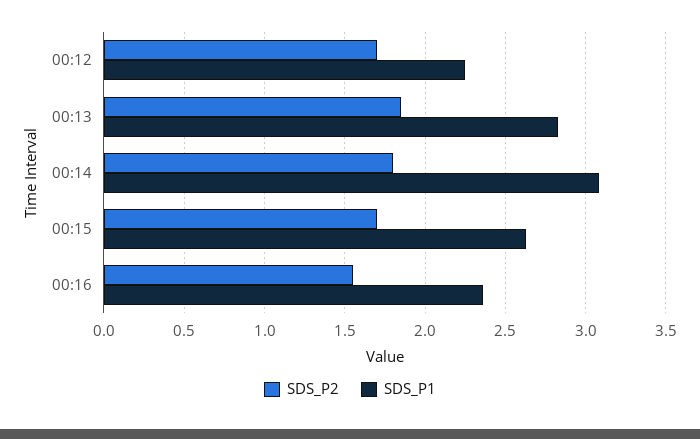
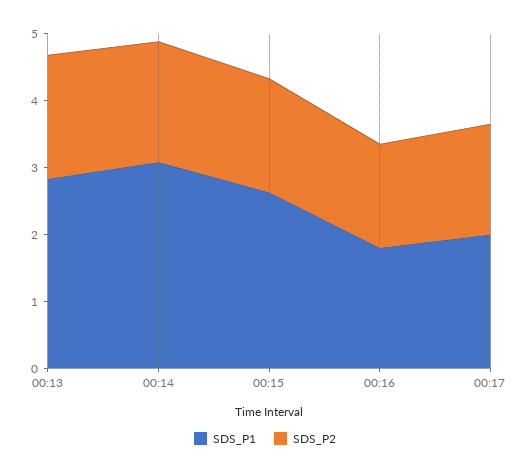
SDS_P2, 00:12: 1.7 -> none
SDS_P1, 00:12: 2.25 -> none
SDS_P1, 00:16: 2.35 -> 1.8
SDS_P1, 00:17: none -> 2
SDS_P2, 00:17: none -> 1.6

